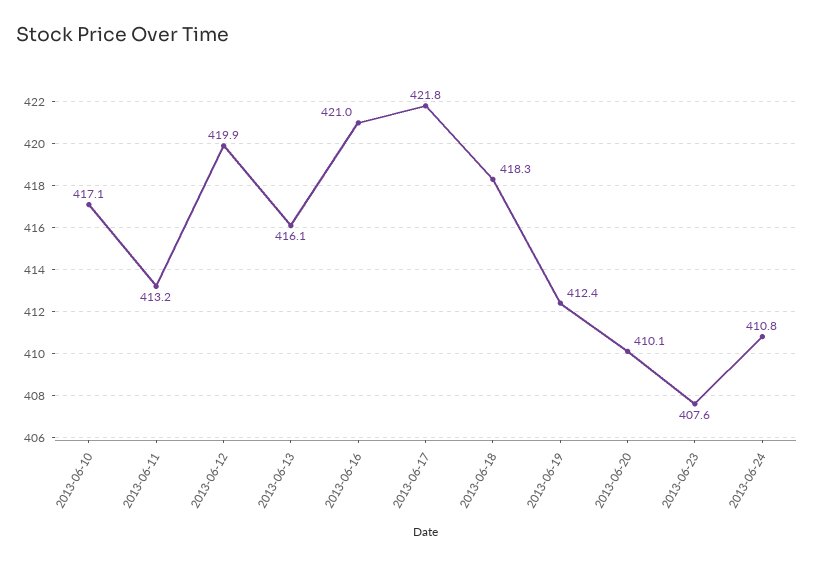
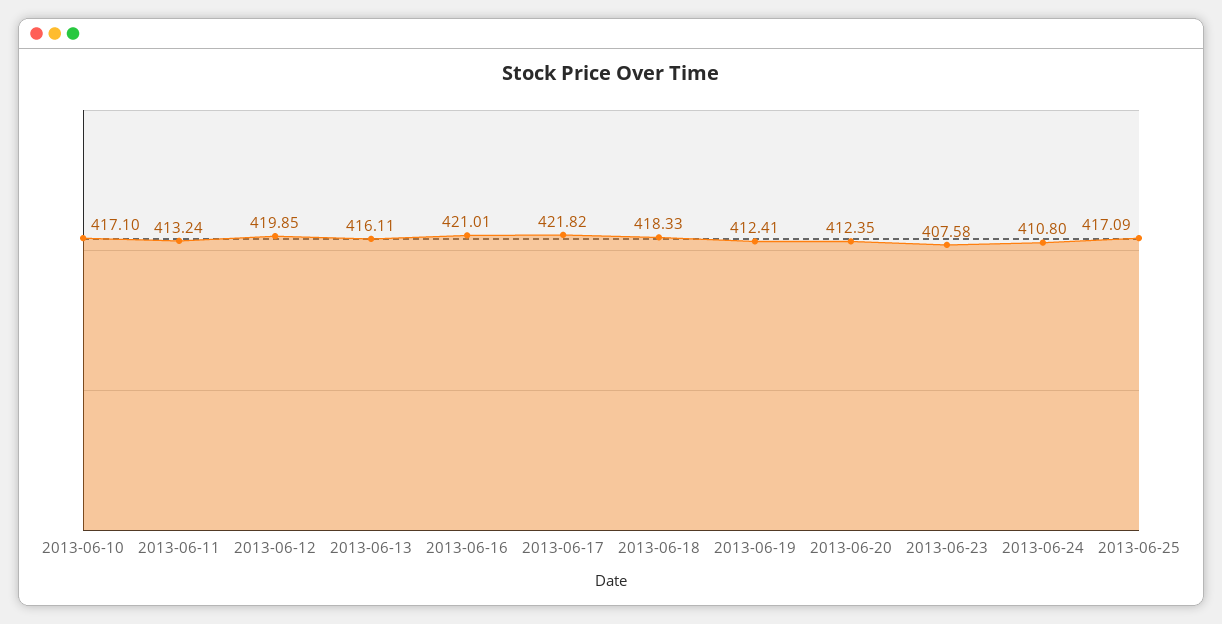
2013-06-20: 410.1 -> 412.35
2013-06-25: none -> 417.09

